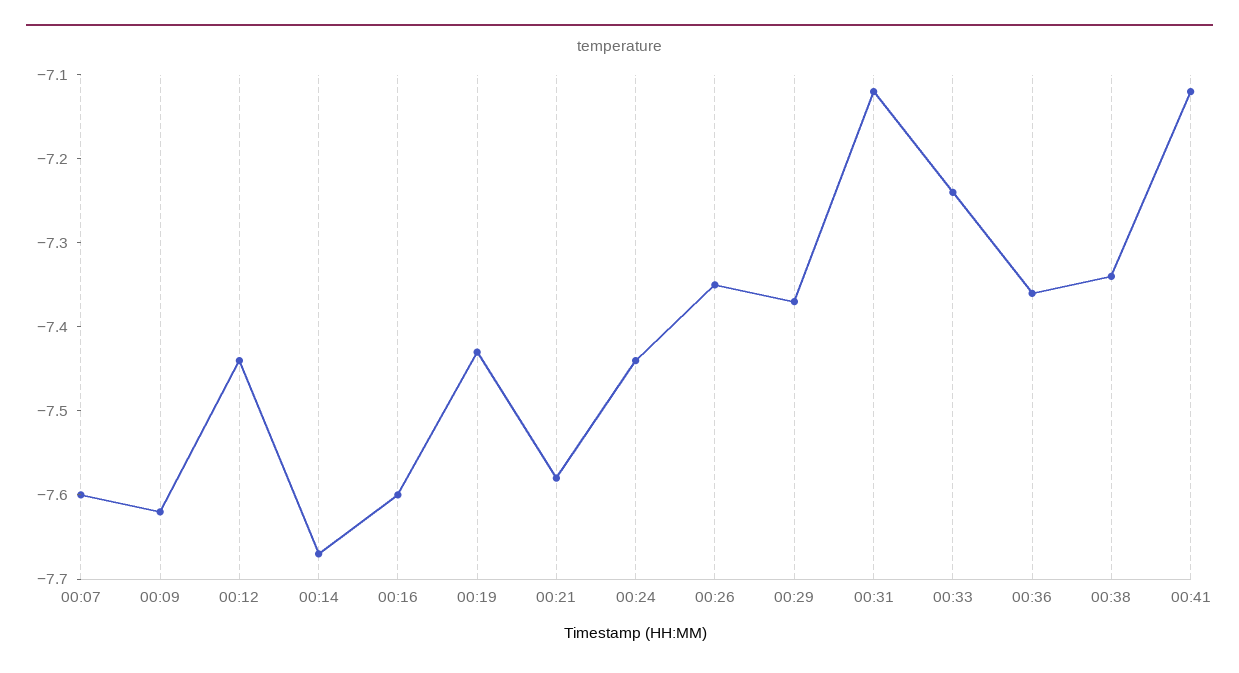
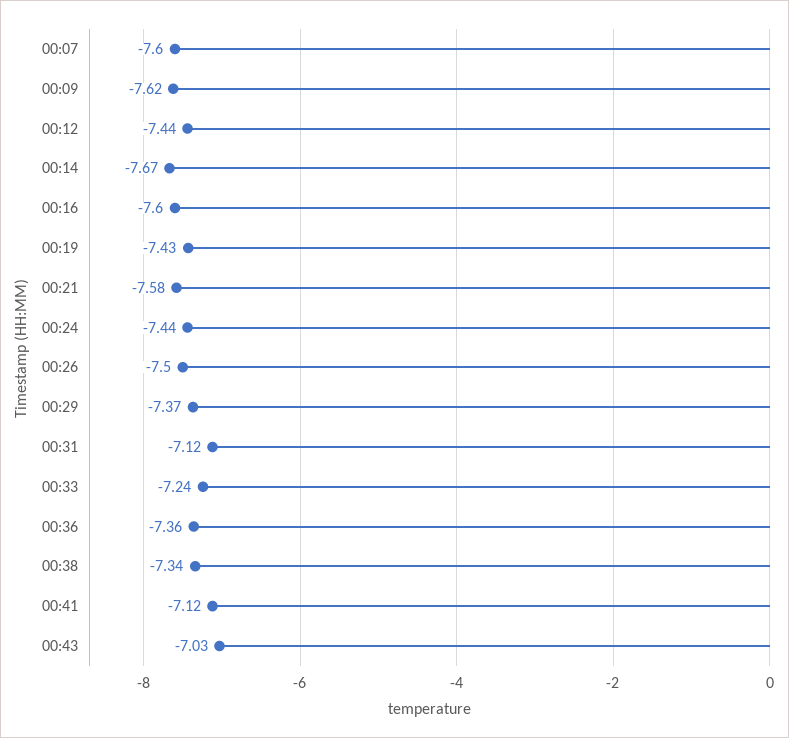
00:26: -7.35 -> -7.5
00:43: none -> -7.03

